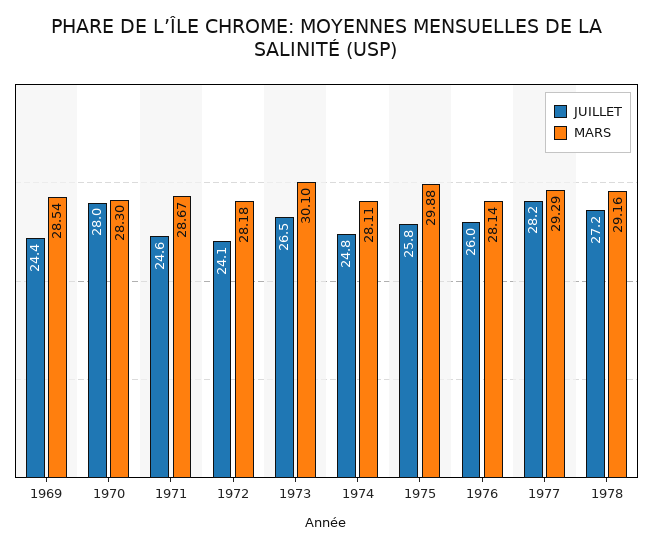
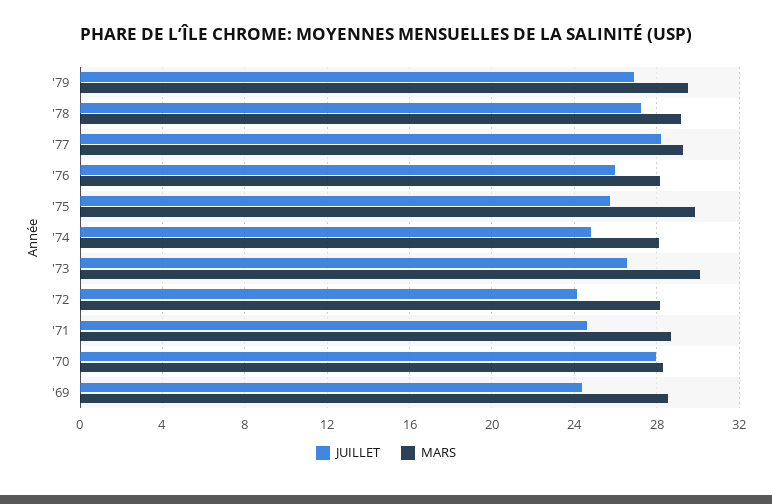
JUILLET, '79: none -> 27
MARS, '79: none -> 29.5

